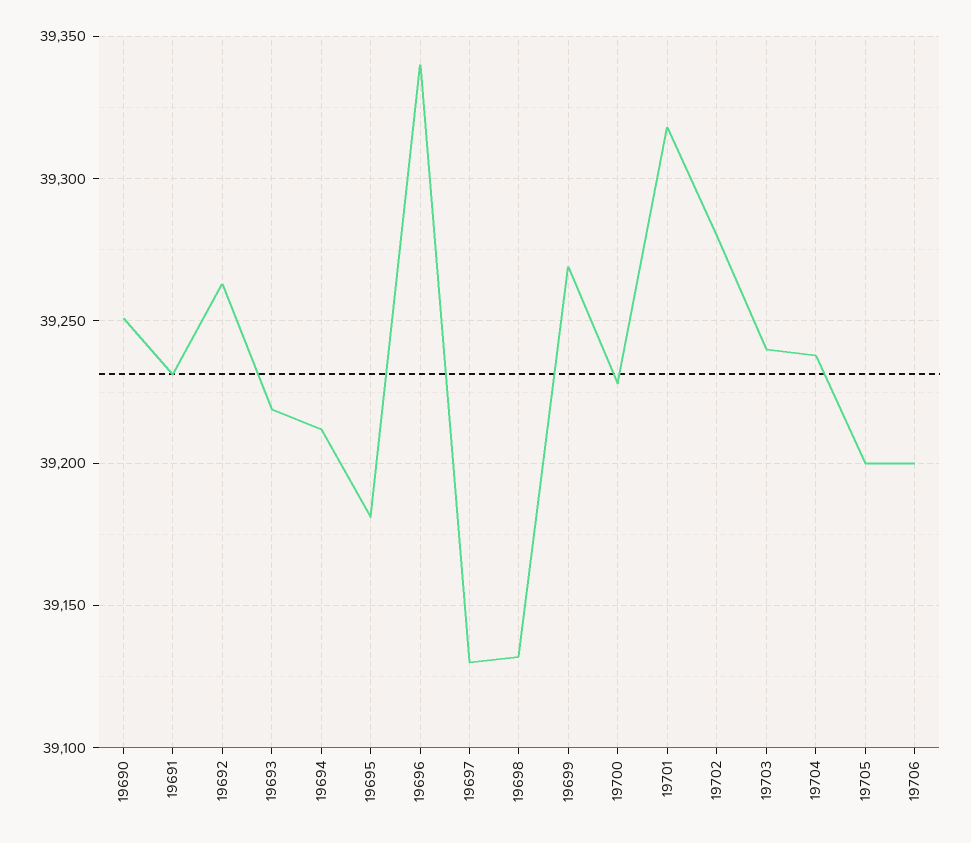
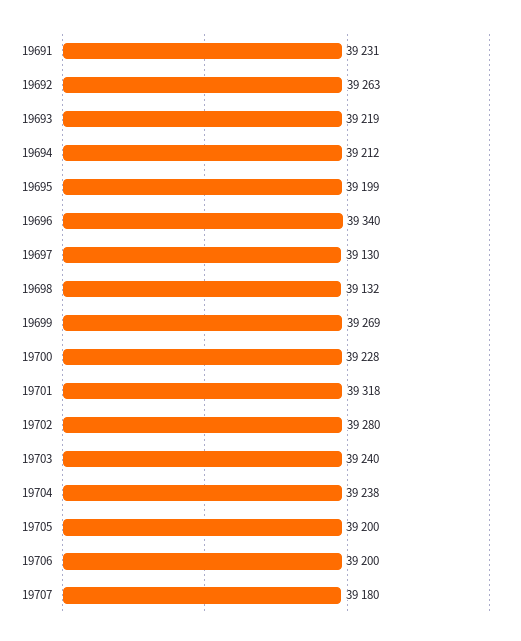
19690: 39250 -> none
19695: 39180 -> 39199
19707: none -> 39180

